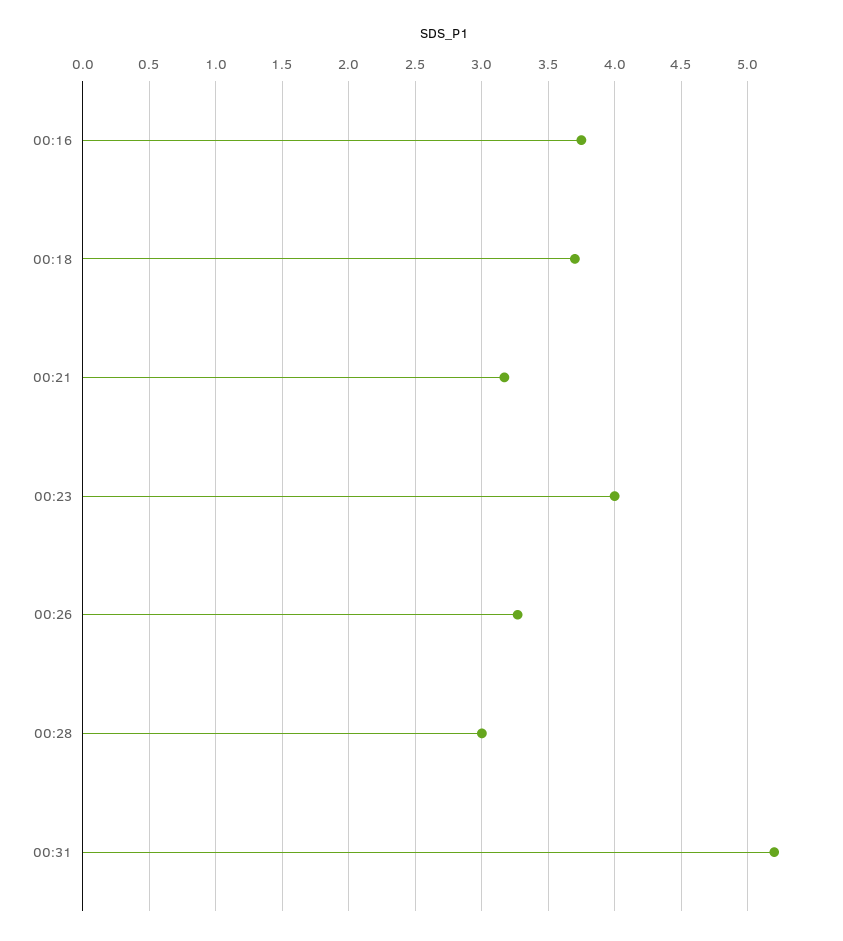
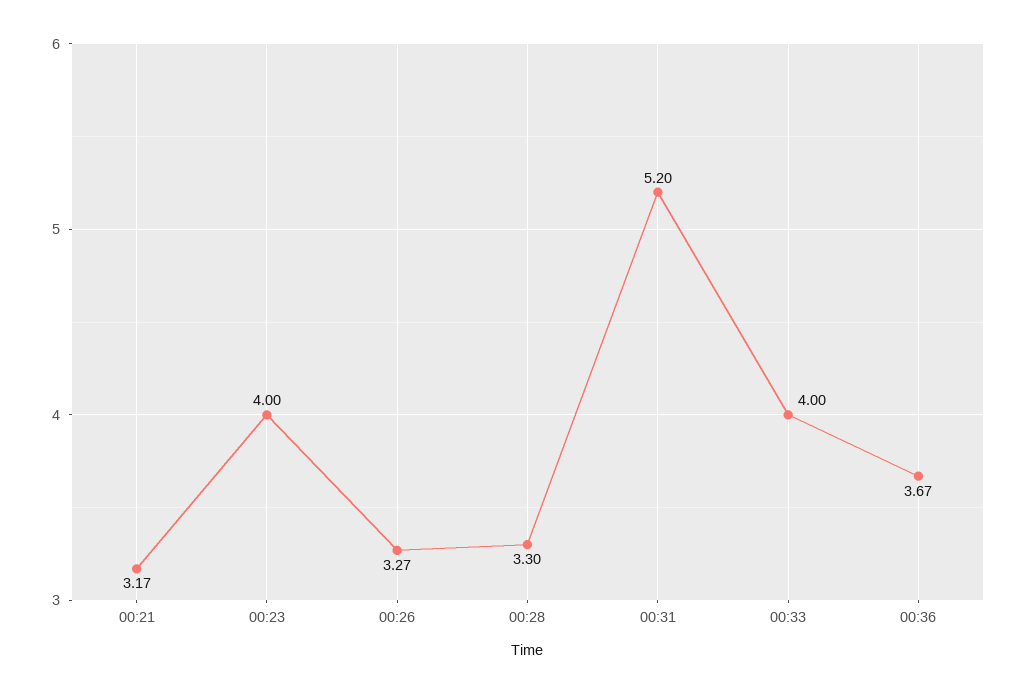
00:16: 3.75 -> none
00:18: 3.7 -> none
00:28: 3 -> 3.3
00:33: none -> 4
00:36: none -> 3.67

